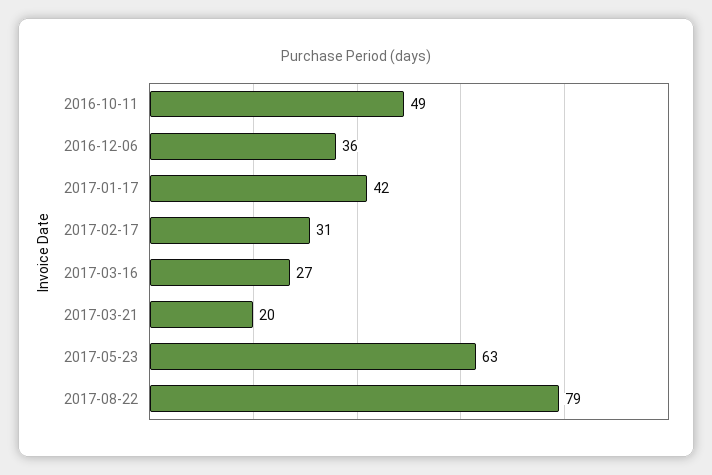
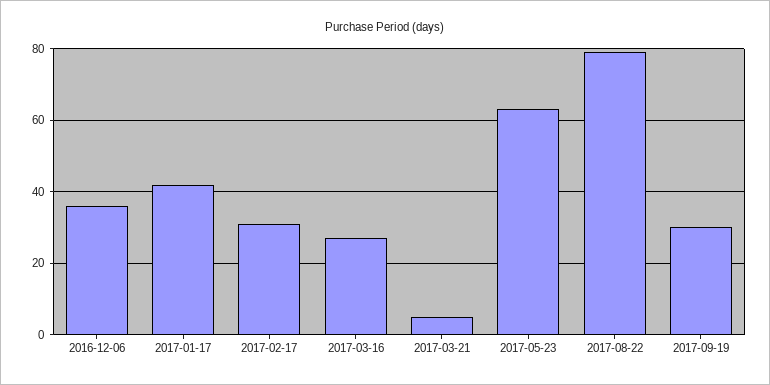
2016-10-11: 49 -> none
2017-03-21: 20 -> 5
2017-09-19: none -> 30

